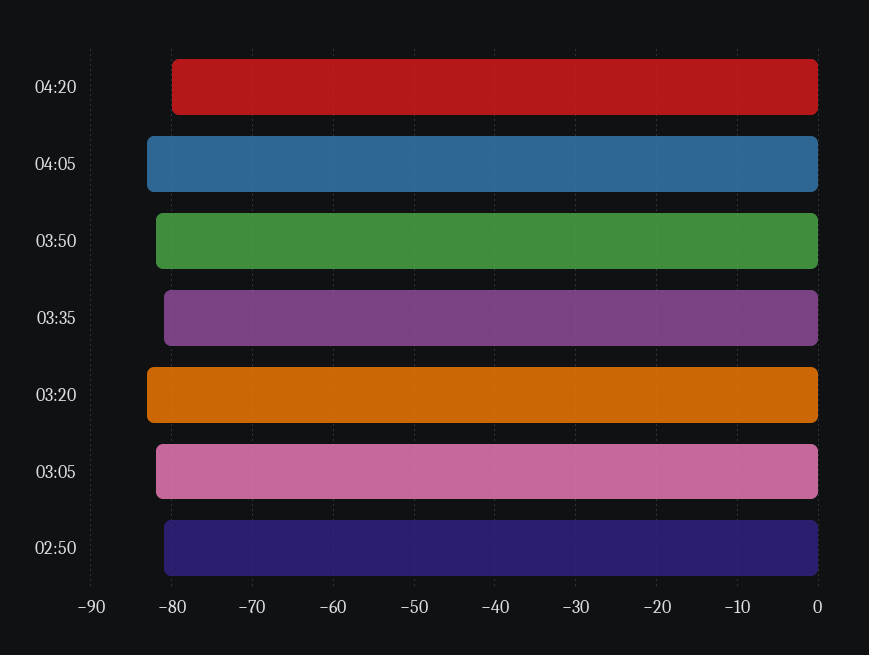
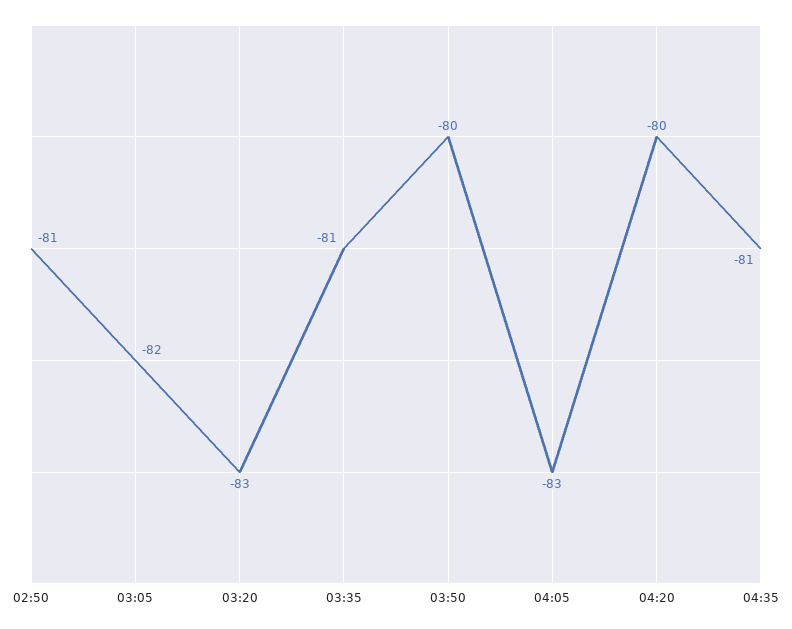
03:50: -82 -> -80
04:35: none -> -81

